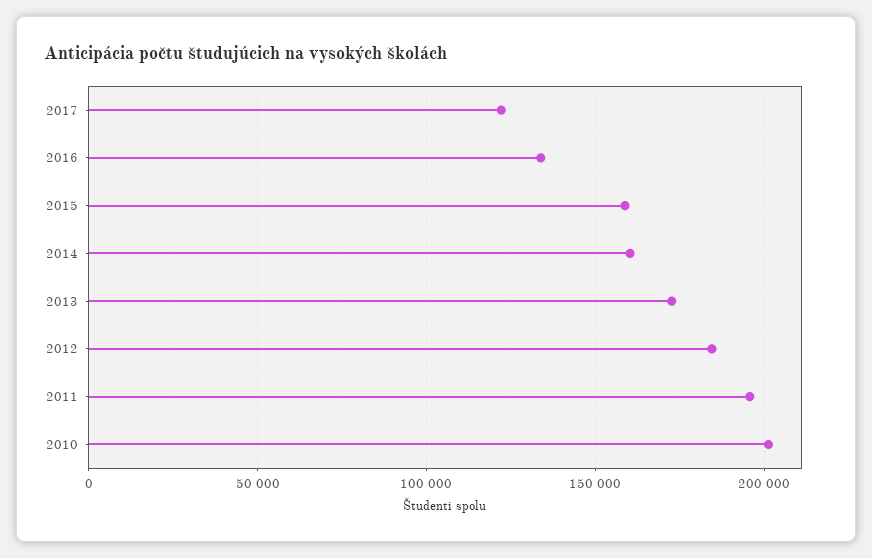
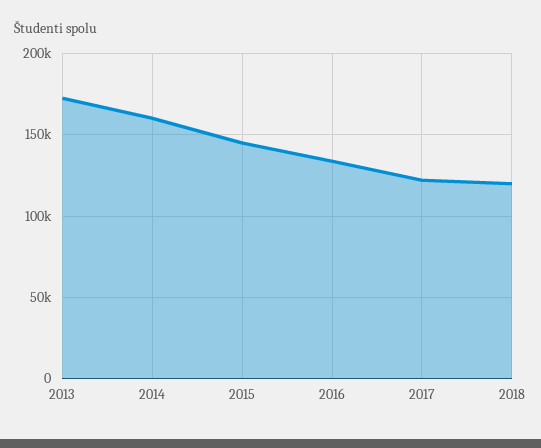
2015: 160000 -> 145000
2012: 185000 -> none
2011: 195000 -> none
2010: 200000 -> none
2018: none -> 120000

